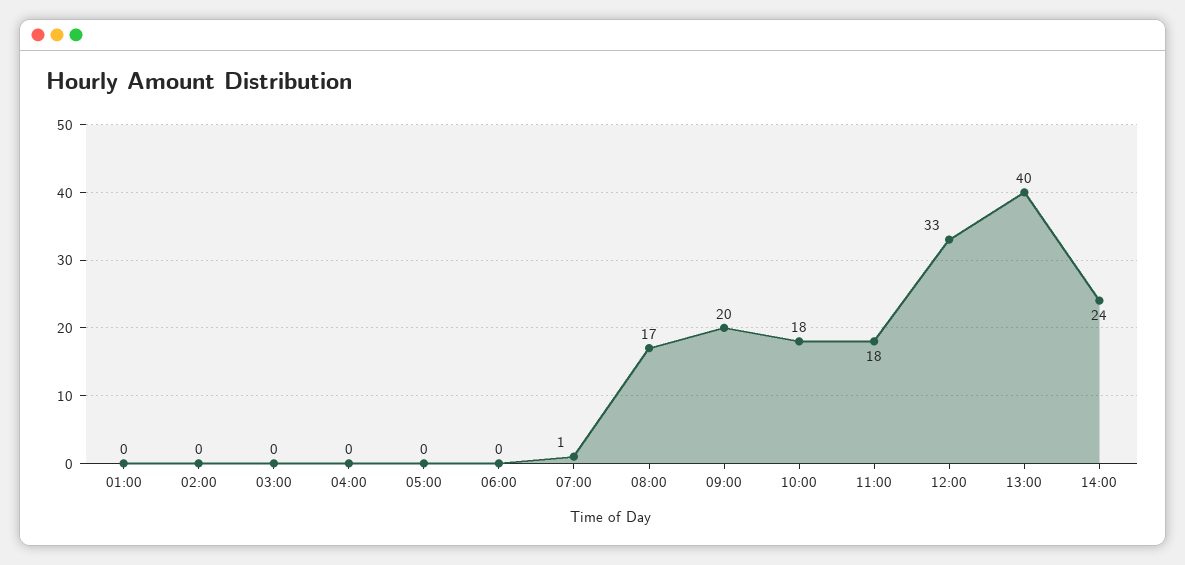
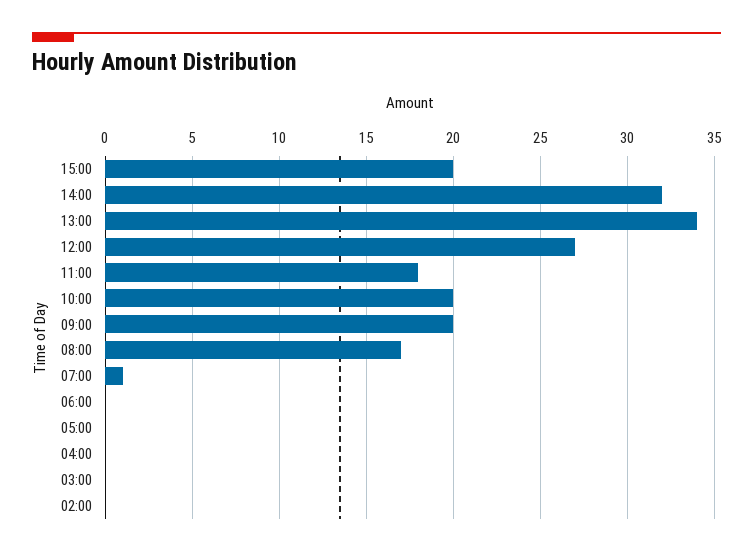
01:00: 0 -> none
10:00: 18 -> 20
12:00: 33 -> 27
13:00: 40 -> 34
14:00: 24 -> 32
15:00: none -> 20

